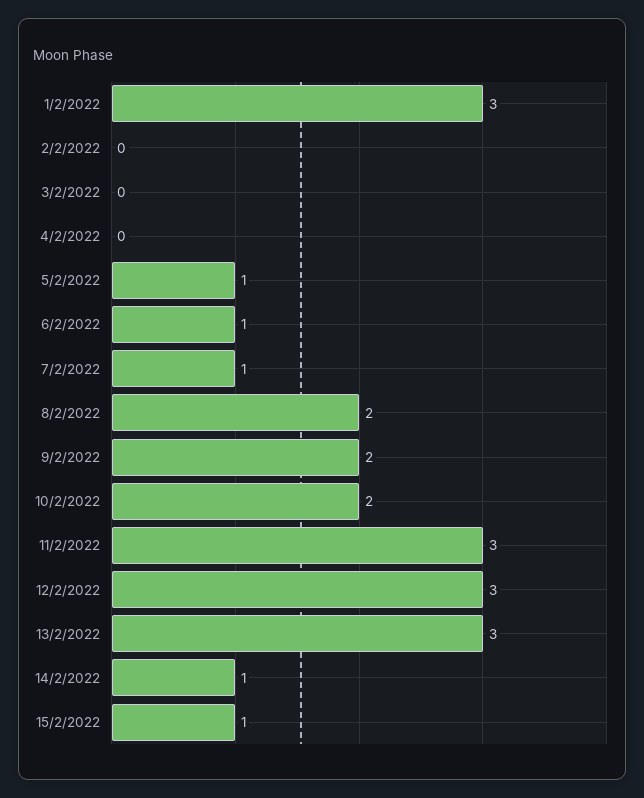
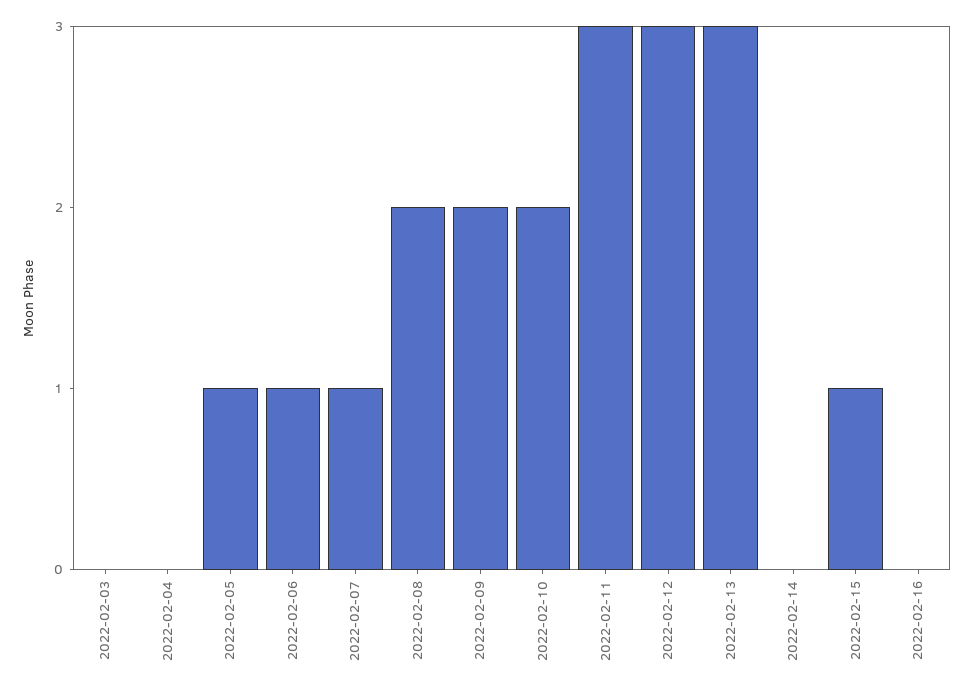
1/2/2022: 3 -> none
2/2/2022: 0 -> none
14/2/2022: 1 -> 0
2022-02-16: none -> 0

